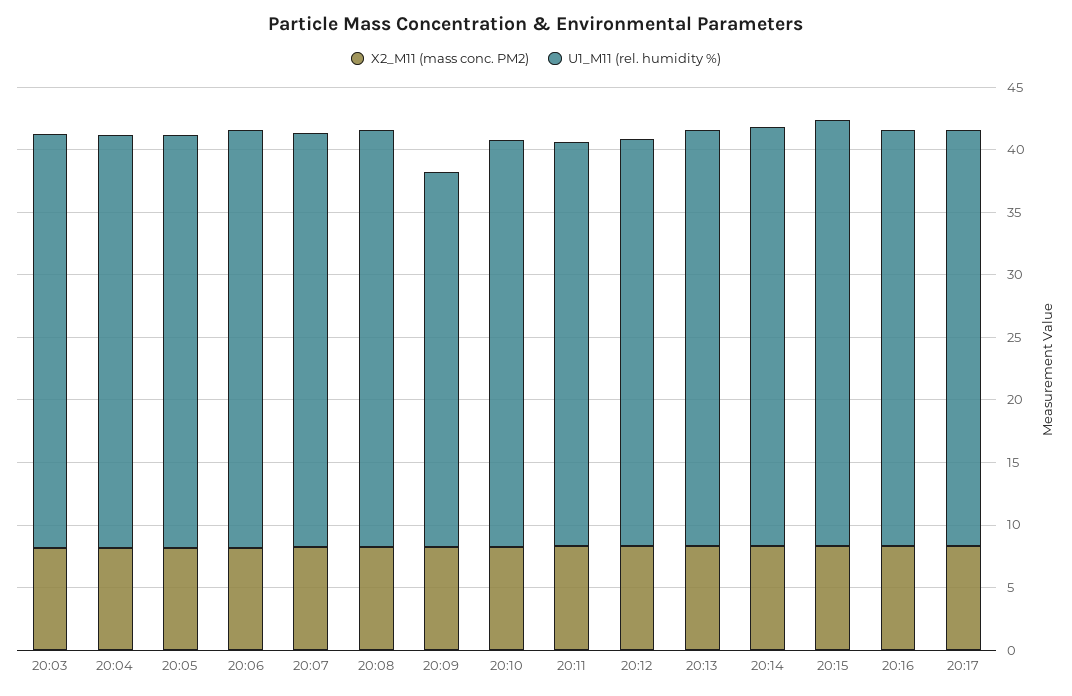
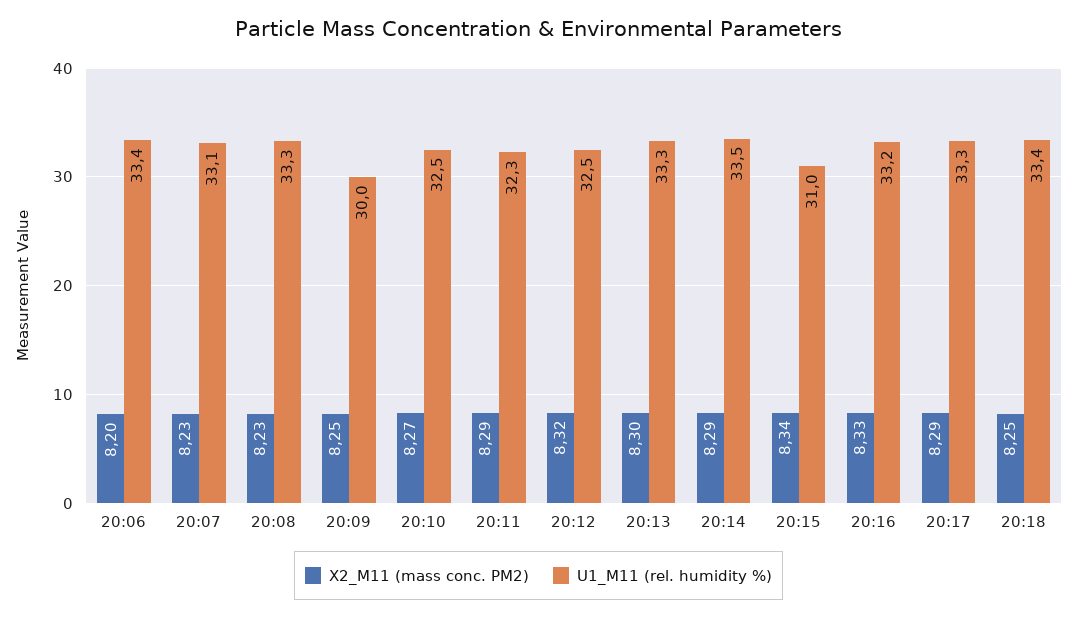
X2_M11 (mass conc. PM2), 20:03: 8 -> none
U1_M11 (rel. humidity %), 20:03: 33 -> none
X2_M11 (mass conc. PM2), 20:04: 8 -> none
U1_M11 (rel. humidity %), 20:04: 33 -> none
X2_M11 (mass conc. PM2), 20:05: 8 -> none
U1_M11 (rel. humidity %), 20:05: 33 -> none
U1_M11 (rel. humidity %), 20:15: 34 -> 31
X2_M11 (mass conc. PM2), 20:18: none -> 8.25
U1_M11 (rel. humidity %), 20:18: none -> 33.4

